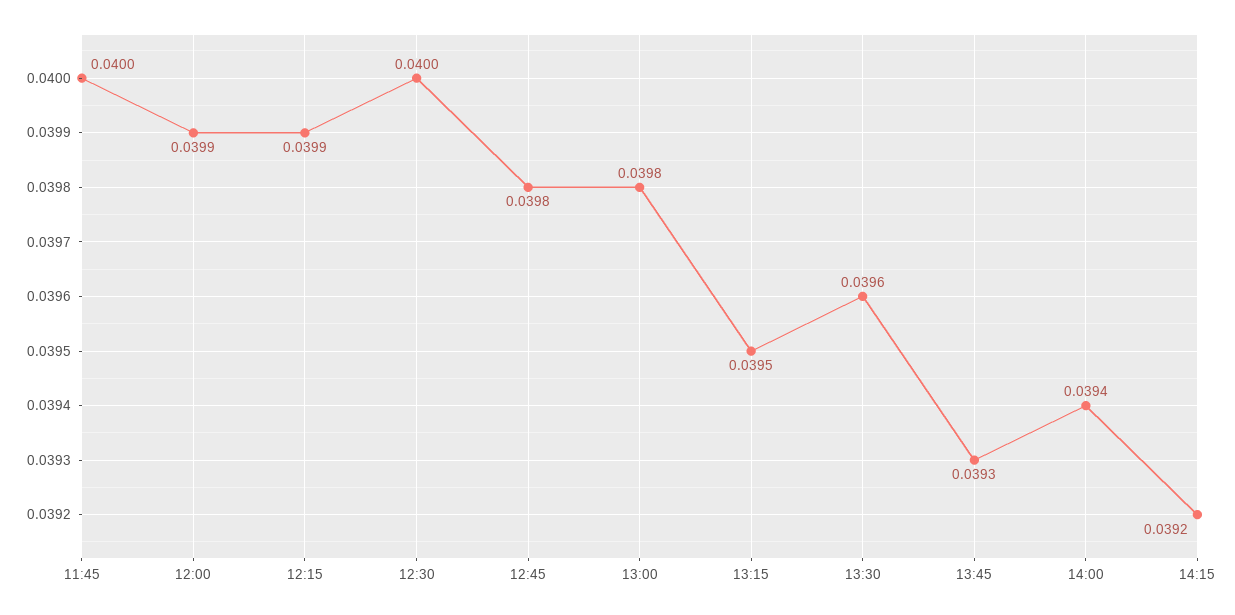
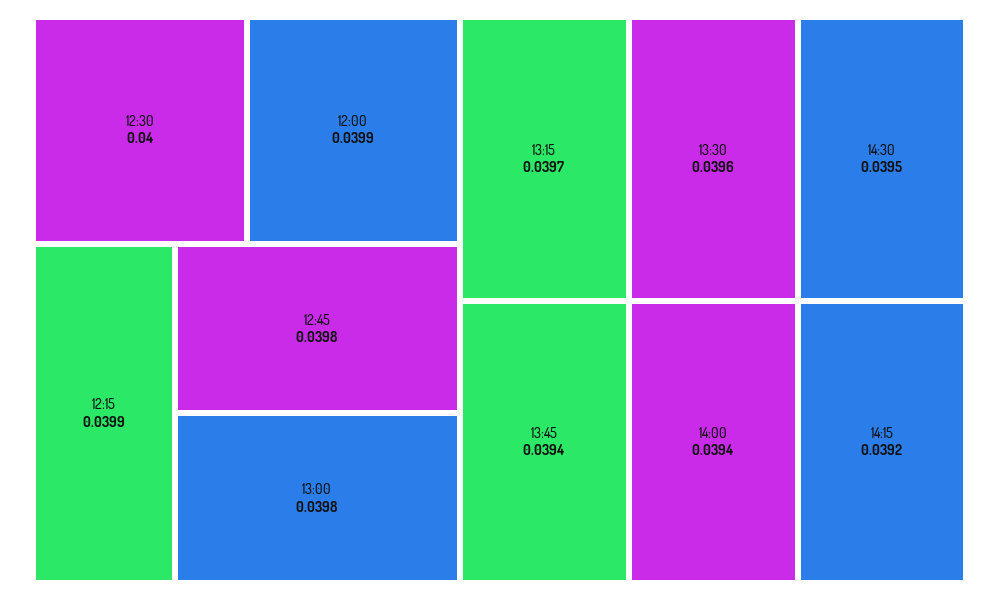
11:45: 0.04 -> none
13:15: 0.0395 -> 0.0397
13:45: 0.0393 -> 0.0394
14:30: none -> 0.0395

